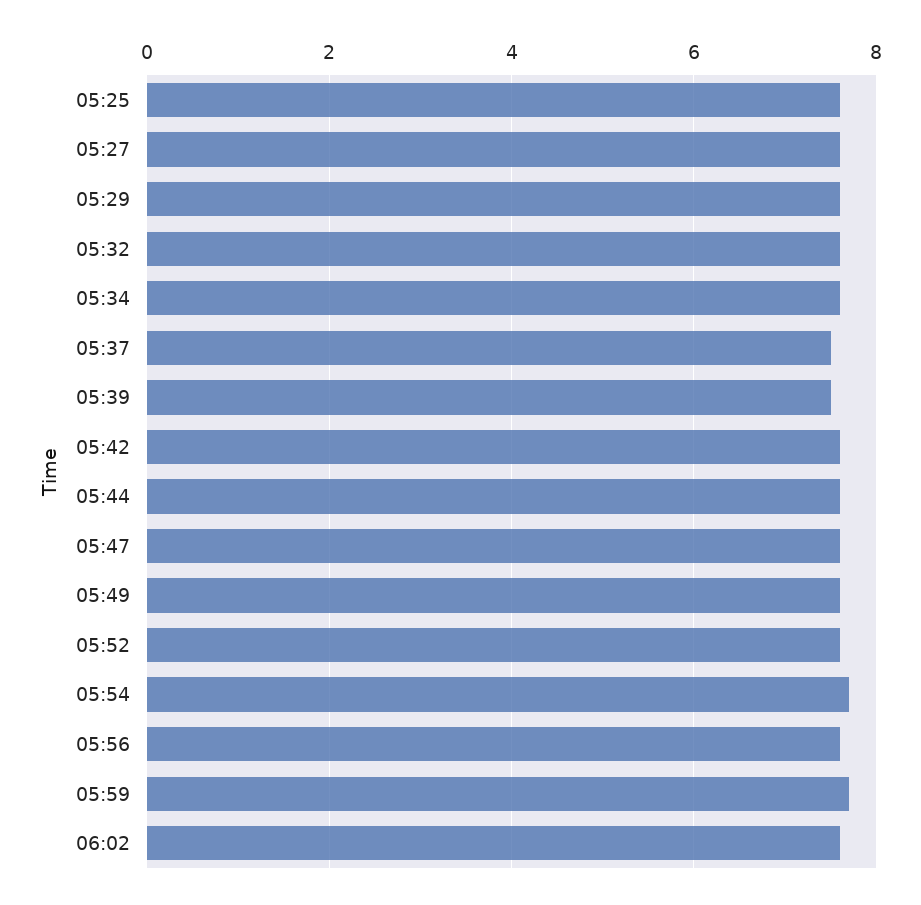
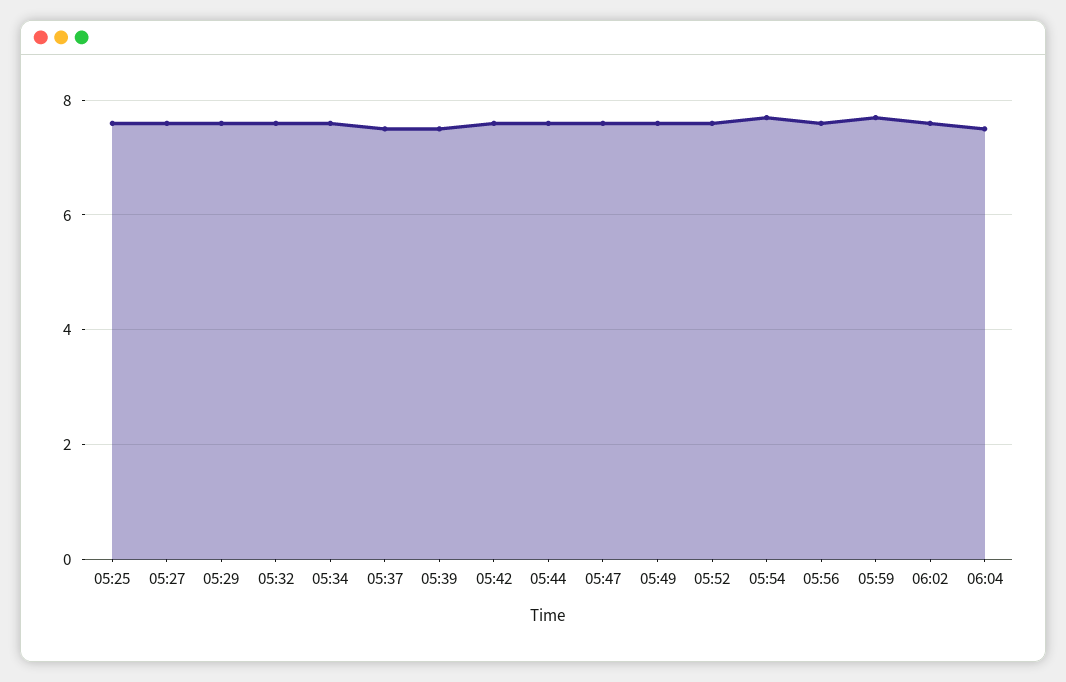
06:04: none -> 7.5

